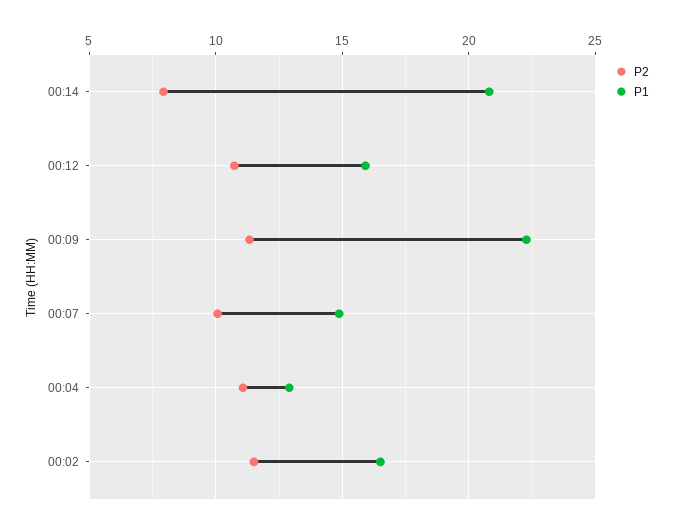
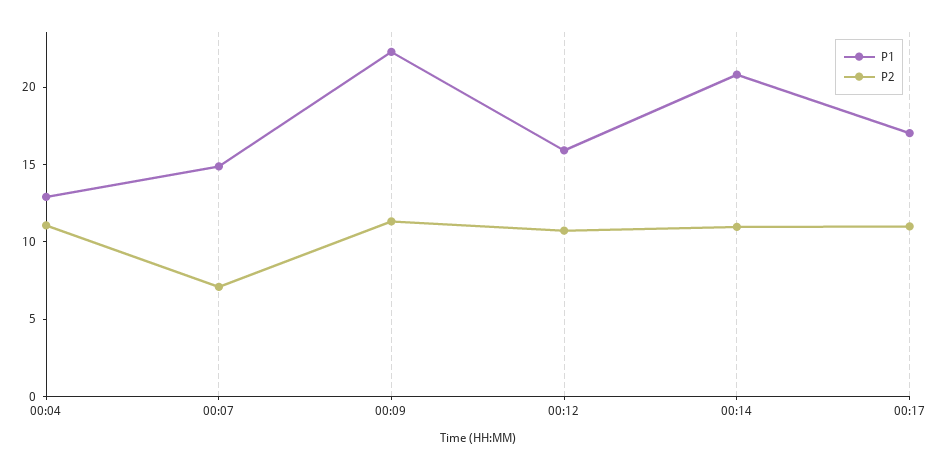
P2, 00:14: 8 -> 11
P2, 00:07: 10 -> 7
P2, 00:02: 11.5 -> none
P1, 00:02: 16.5 -> none
P1, 00:17: none -> 17
P2, 00:17: none -> 11

